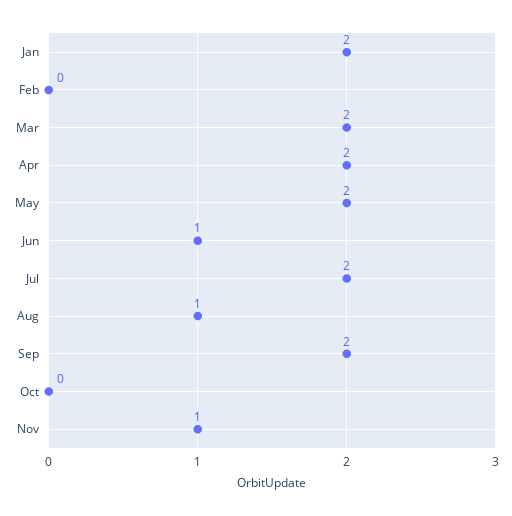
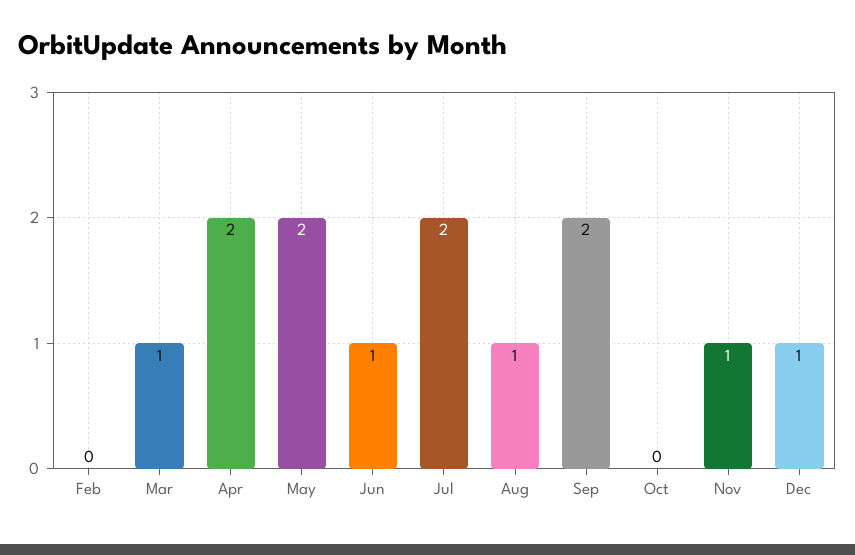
Jan: 2 -> none
Mar: 2 -> 1
Dec: none -> 1

